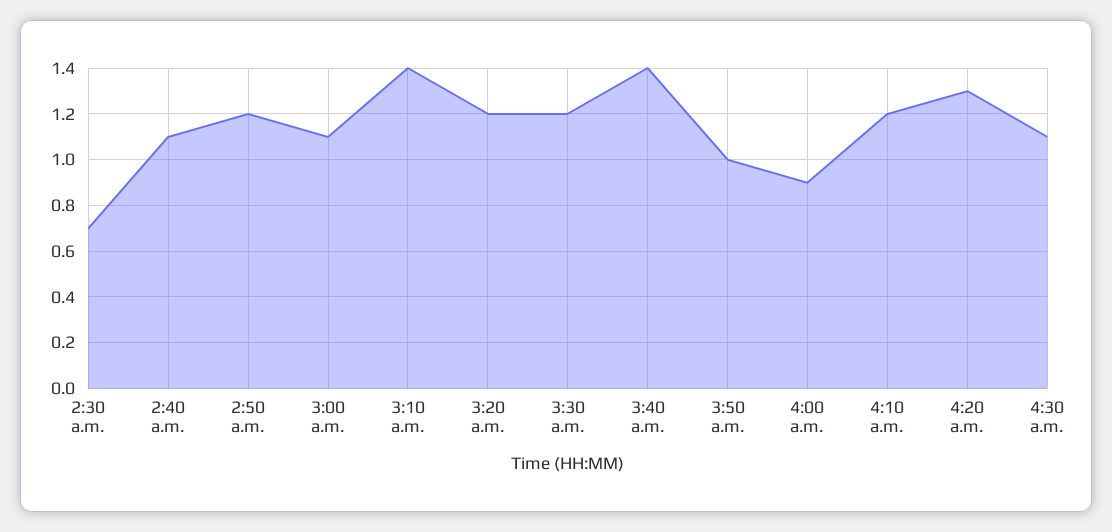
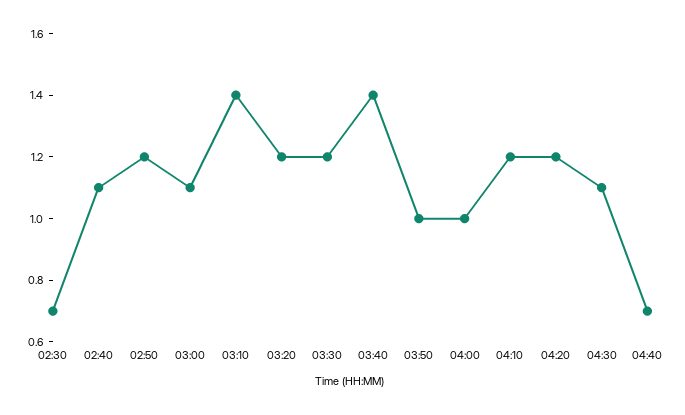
4:00 a.m.: 0.9 -> 1
4:20 a.m.: 1.3 -> 1.2
04:40: none -> 0.7

